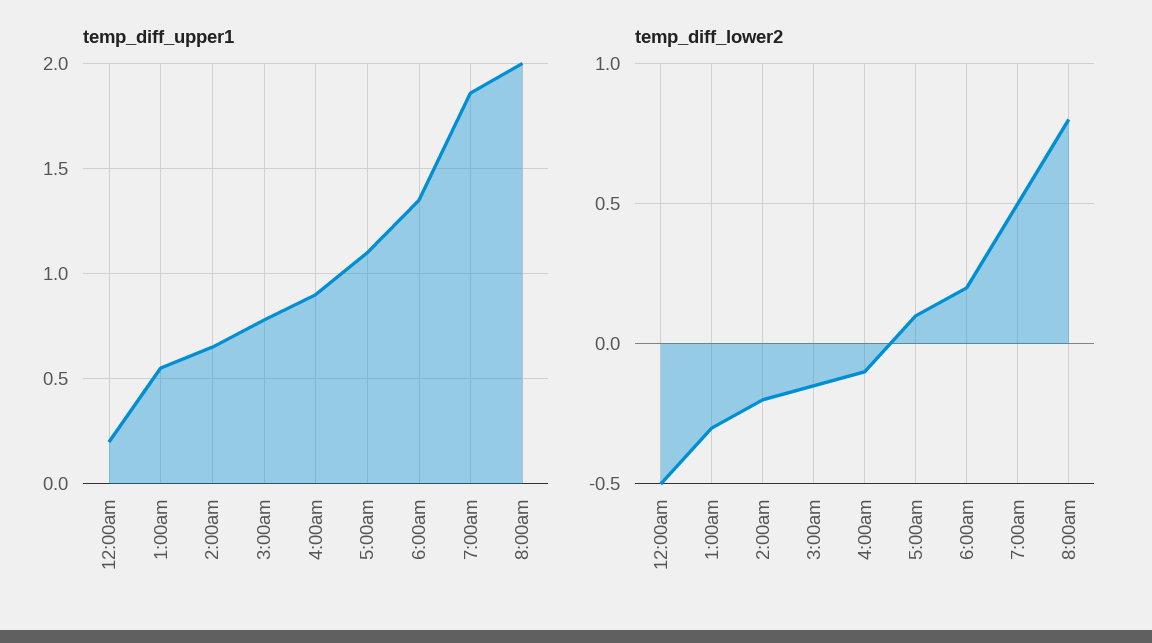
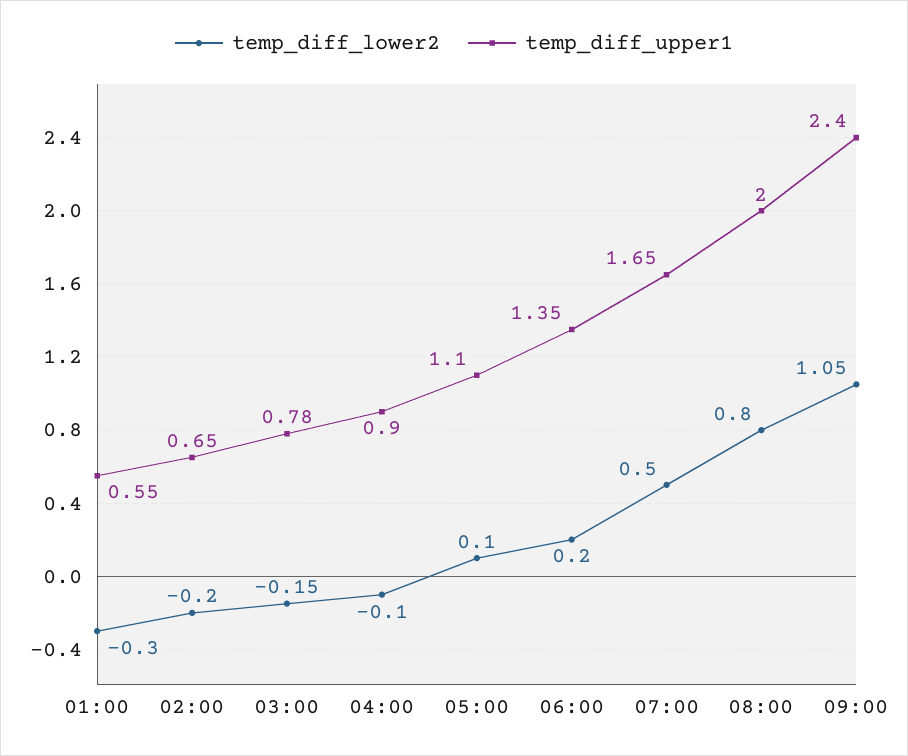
temp_diff_upper1, 12:00am: 0.2 -> none
temp_diff_upper1, 7:00am: 1.85 -> 1.65
temp_diff_lower2, 12:00am: -0.5 -> none
temp_diff_lower2, 09:00: none -> 1.05
temp_diff_upper1, 09:00: none -> 2.4

